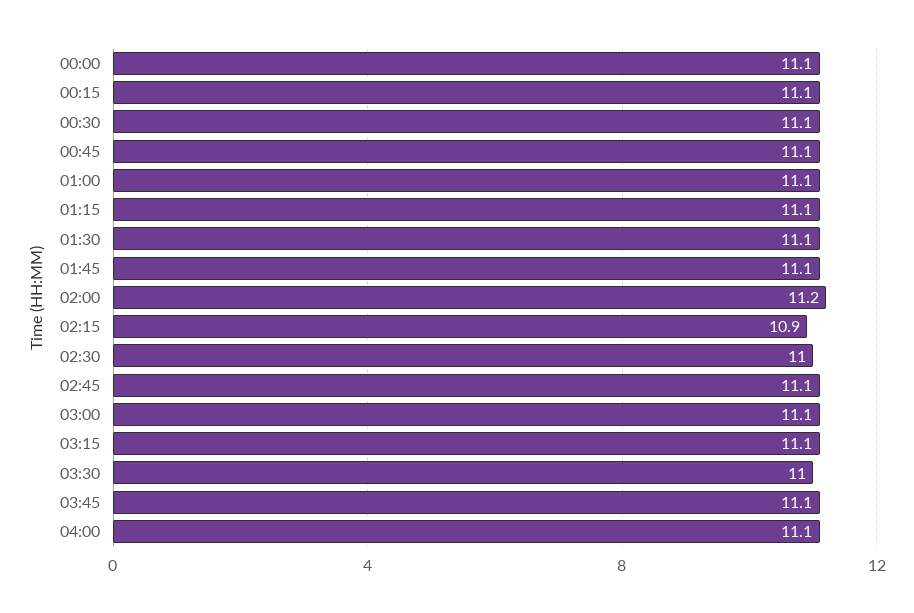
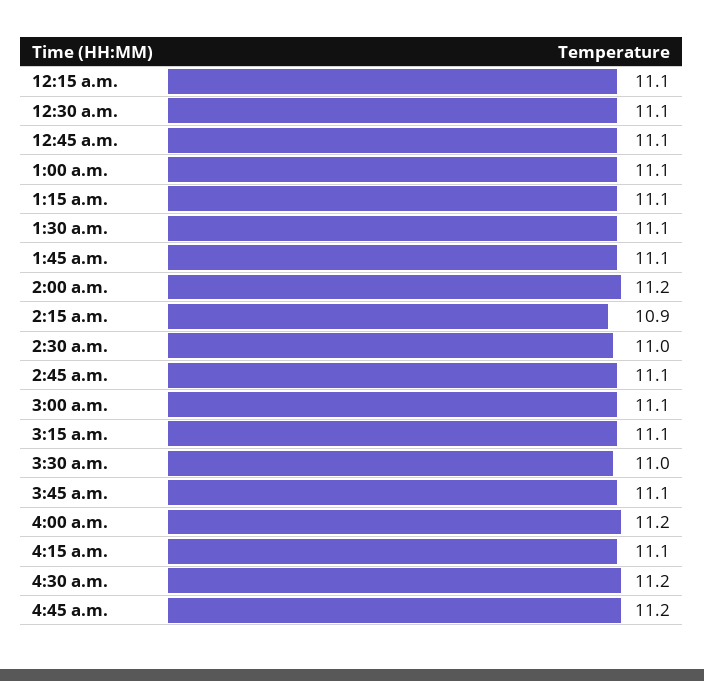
00:00: 11.1 -> none
04:00: 11.1 -> 11.2
4:15 a.m.: none -> 11.1
4:30 a.m.: none -> 11.2
4:45 a.m.: none -> 11.2

